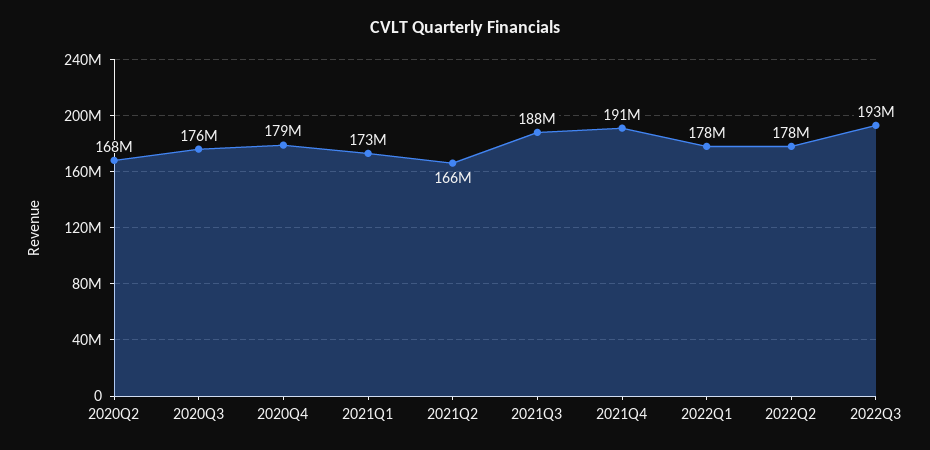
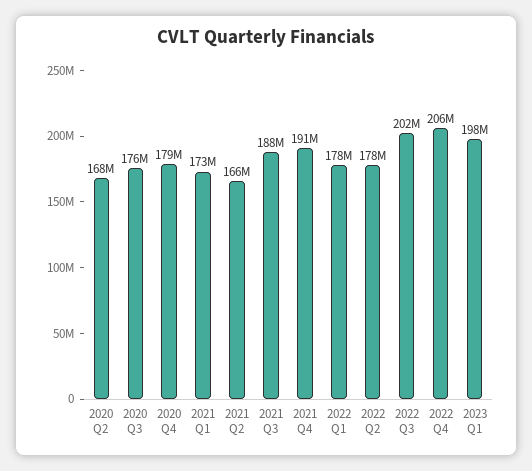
2022Q3: 193000000 -> 202000000
2022 Q4: none -> 206000000
2023 Q1: none -> 198000000

